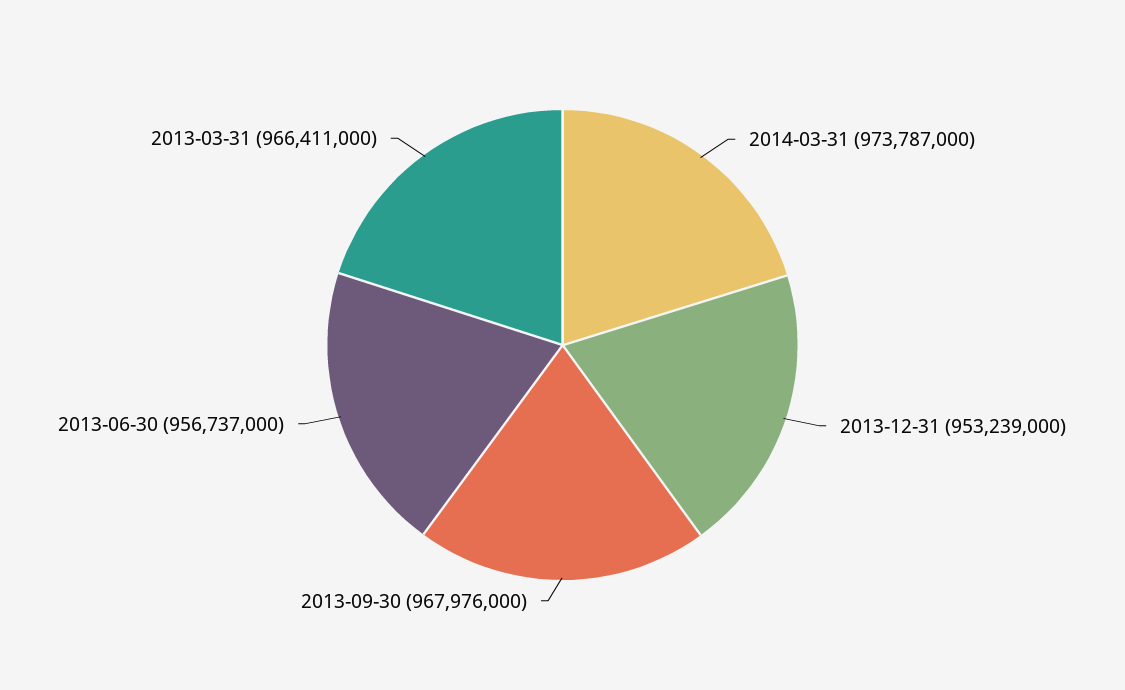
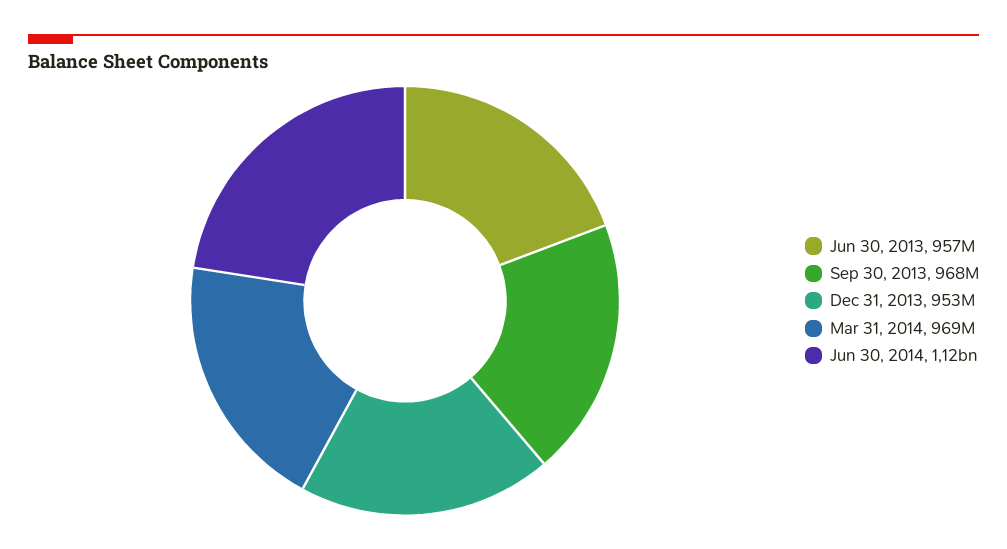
2014-03-31: 973787000 -> 969000000
2013-03-31: 966411000 -> none
Jun 30, 2014: none -> 1120000000

